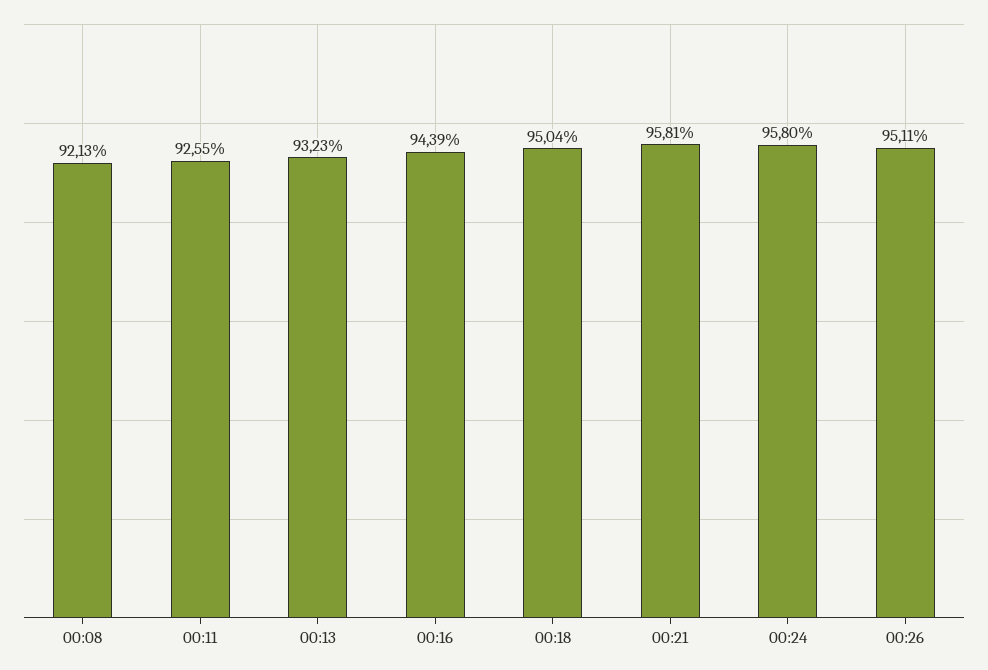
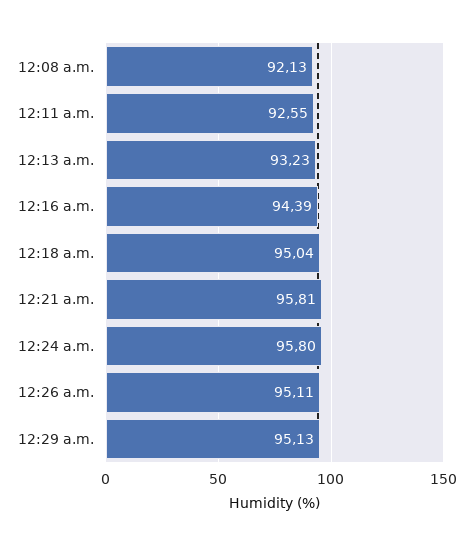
12:29 a.m.: none -> 95.13

